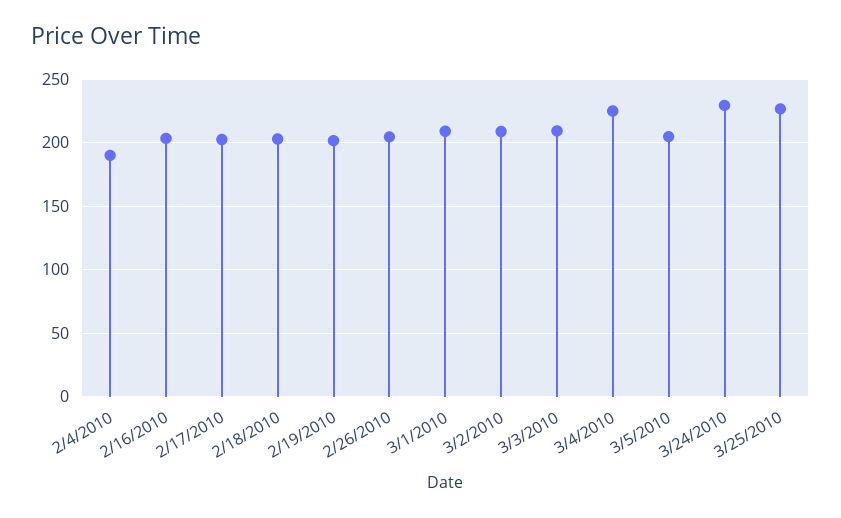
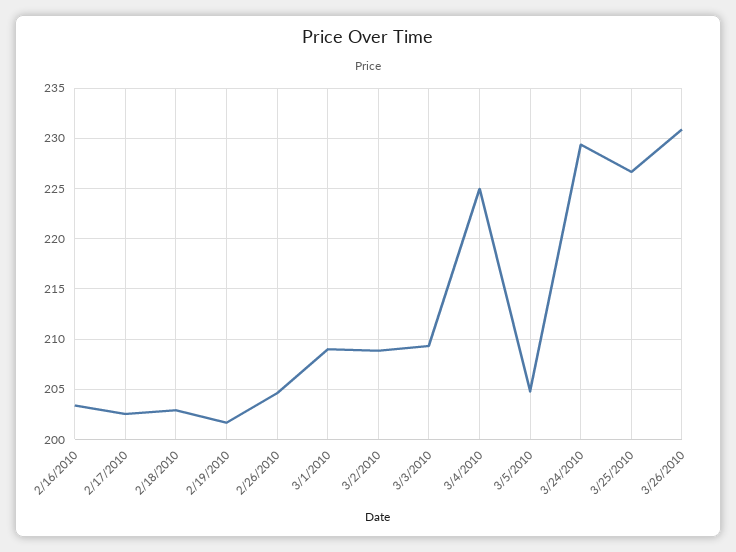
2/4/2010: 190 -> none
3/26/2010: none -> 231

